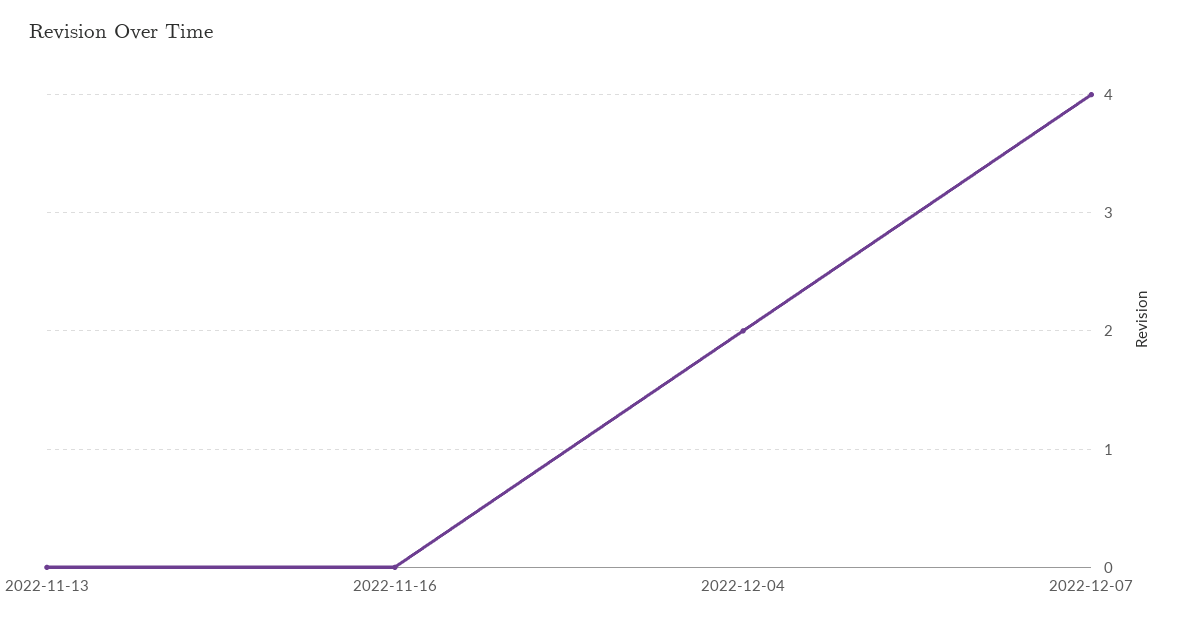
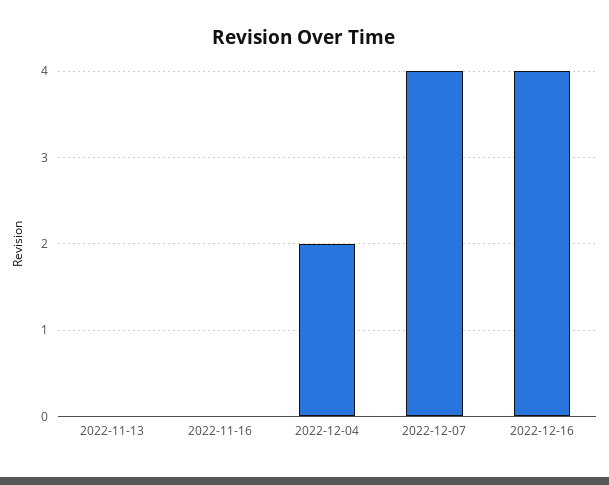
2022-12-16: none -> 4

